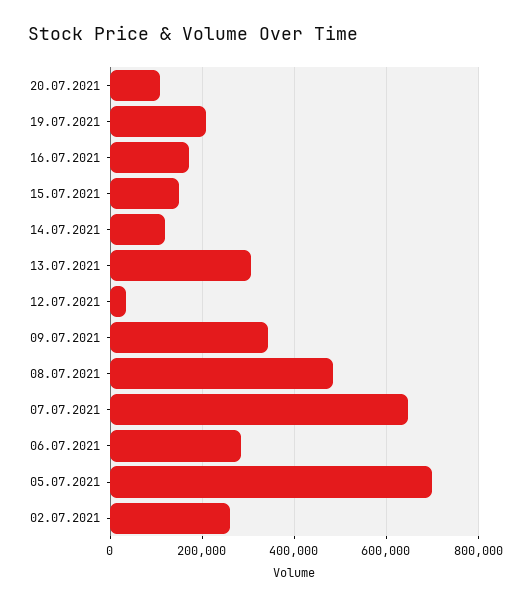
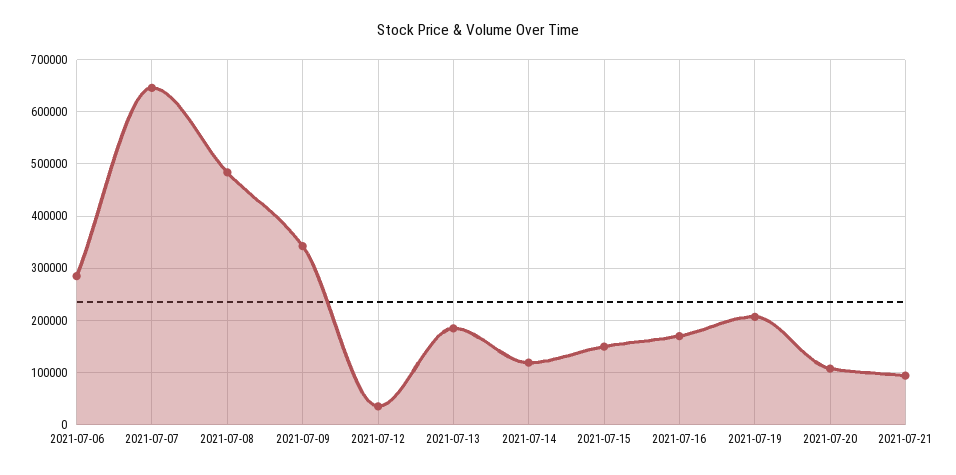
13.07.2021: 300000 -> 180000
05.07.2021: 700000 -> none
02.07.2021: 260000 -> none
2021-07-21: none -> 100000

